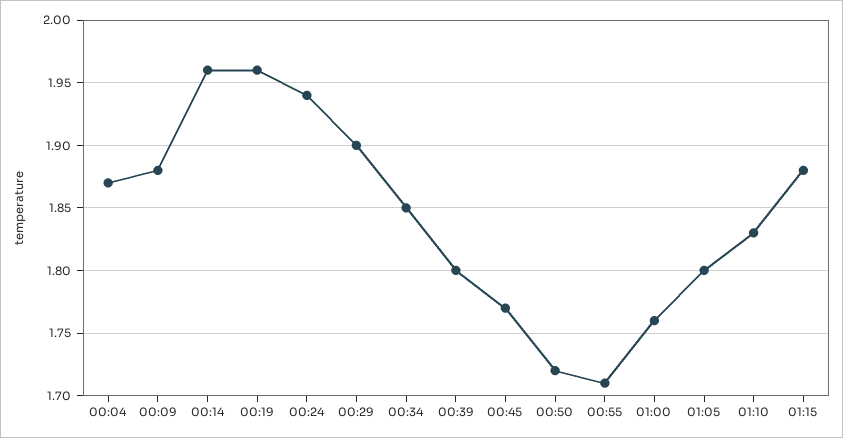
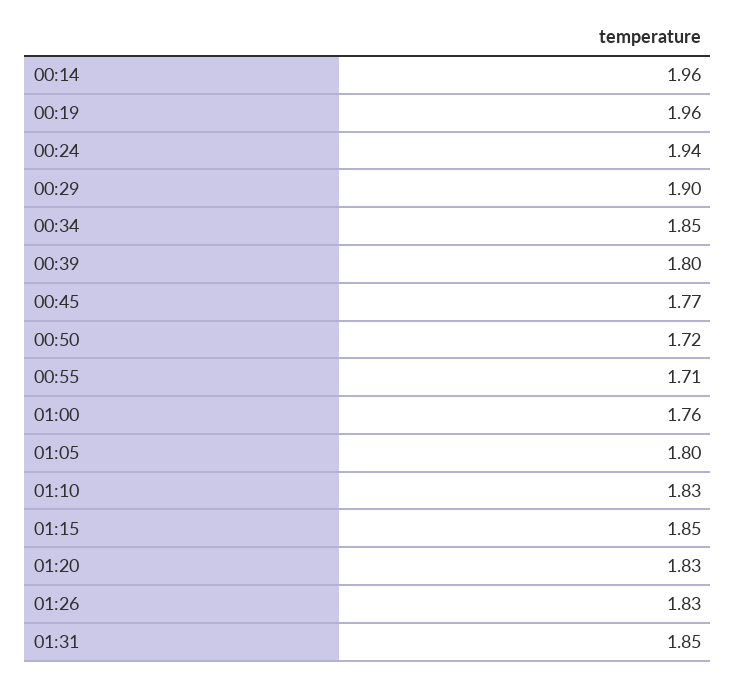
00:04: 1.87 -> none
00:09: 1.88 -> none
01:15: 1.88 -> 1.85
01:20: none -> 1.83
01:26: none -> 1.83
01:31: none -> 1.85

